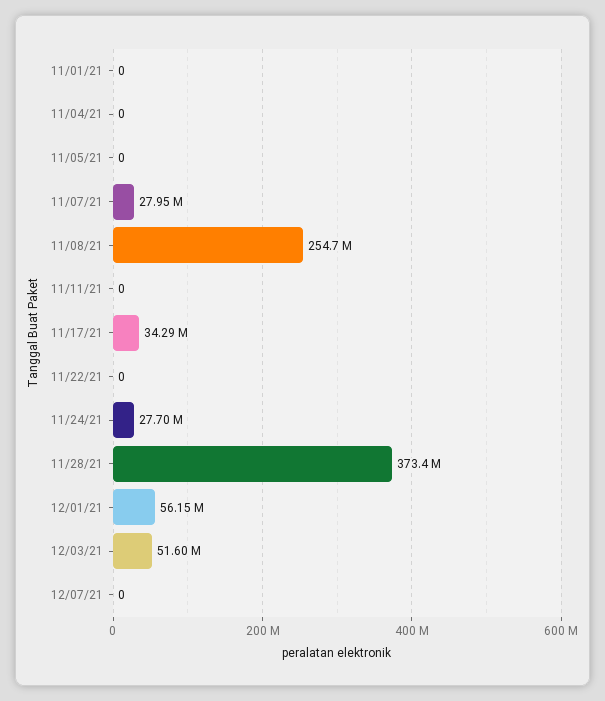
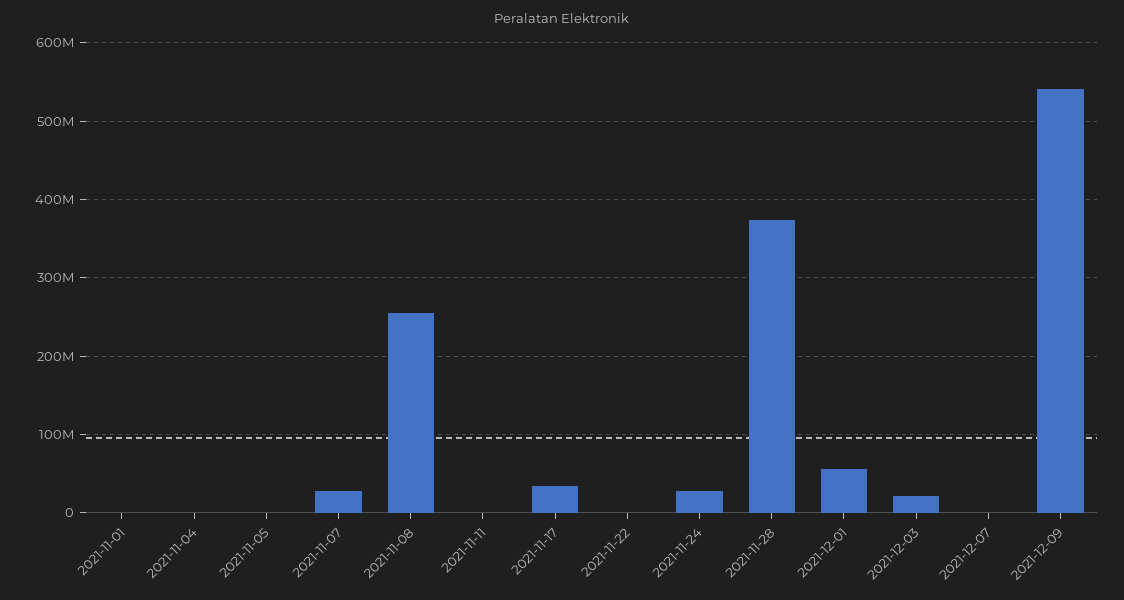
12/03/21: 51600000 -> 20000000
2021-12-09: none -> 540000000

